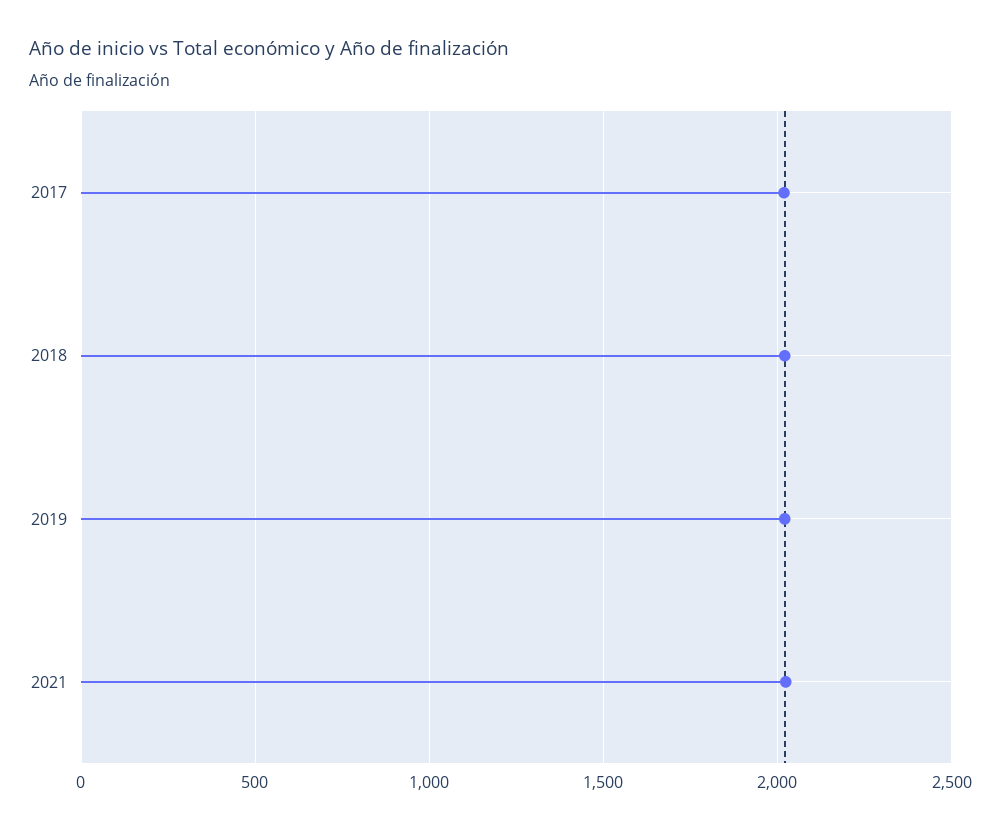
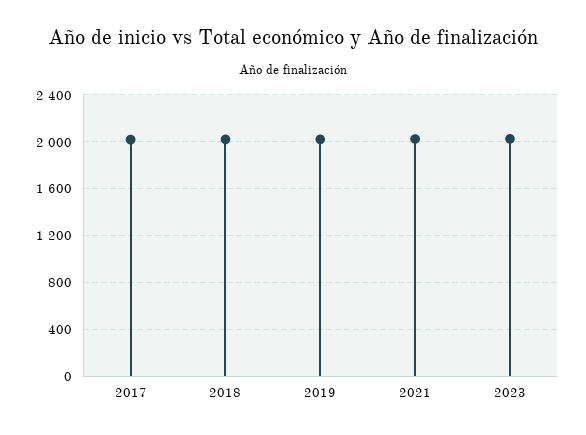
2023: none -> 2000

